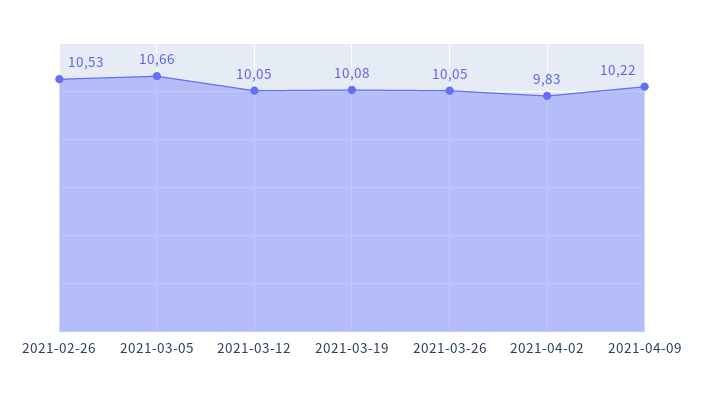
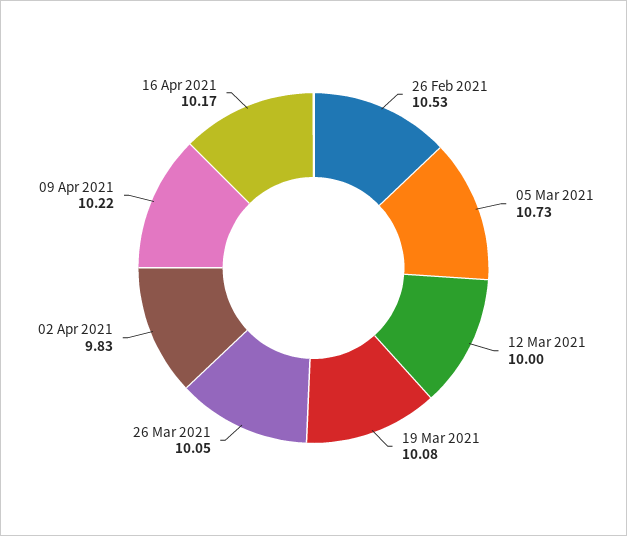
2021-03-05: 10.66 -> 10.73
2021-03-12: 10.05 -> 10
16 Apr 2021: none -> 10.17

